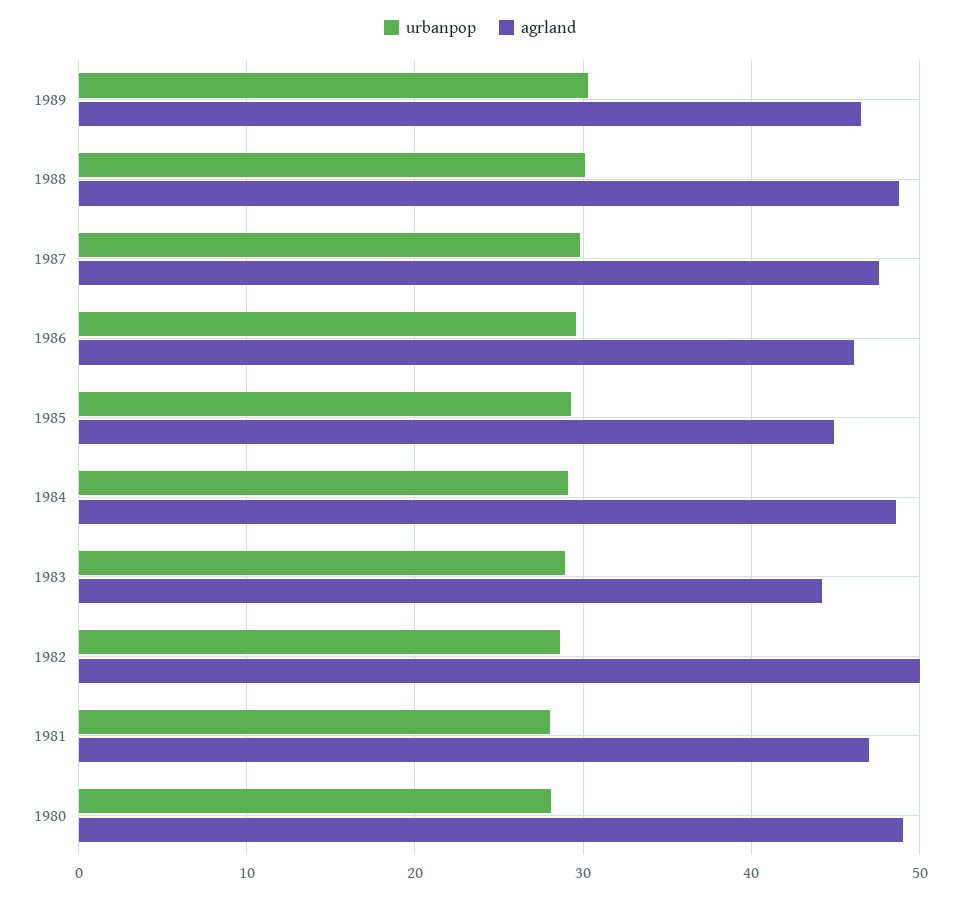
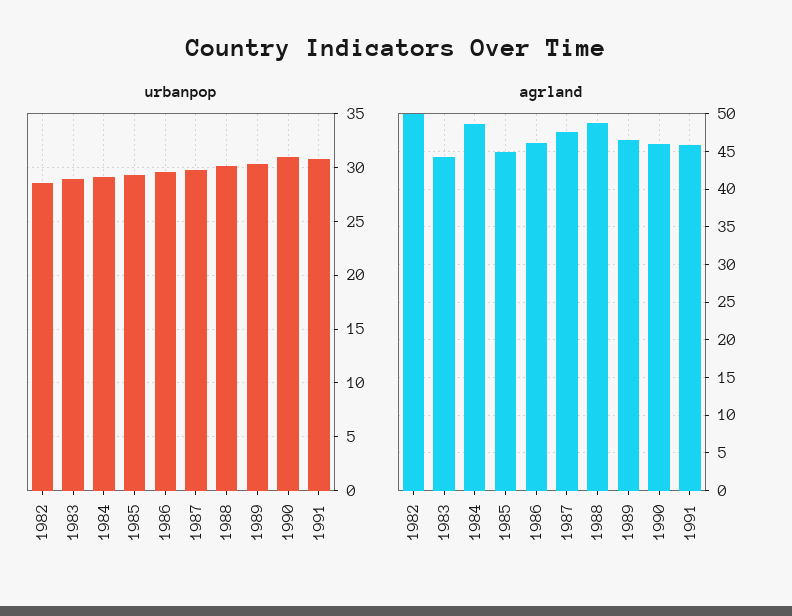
urbanpop, 1981: 28 -> none
agrland, 1981: 47 -> none
urbanpop, 1980: 28 -> none
agrland, 1980: 49 -> none
urbanpop, 1990: none -> 31
urbanpop, 1991: none -> 31
agrland, 1990: none -> 46
agrland, 1991: none -> 46

